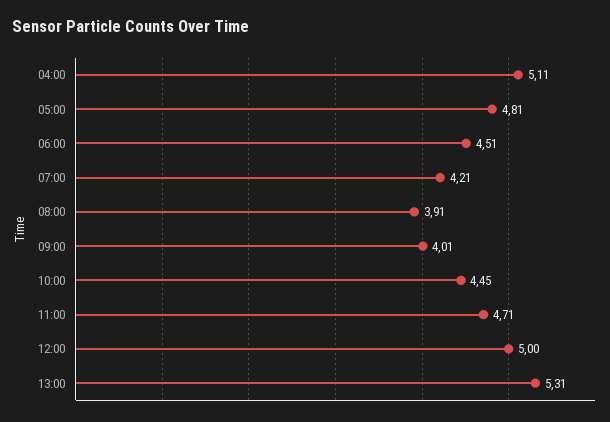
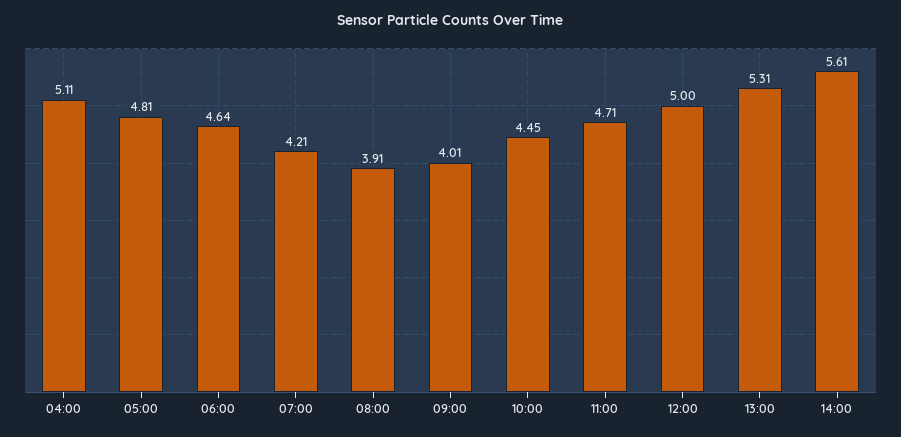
06:00: 4.51 -> 4.64
14:00: none -> 5.61

